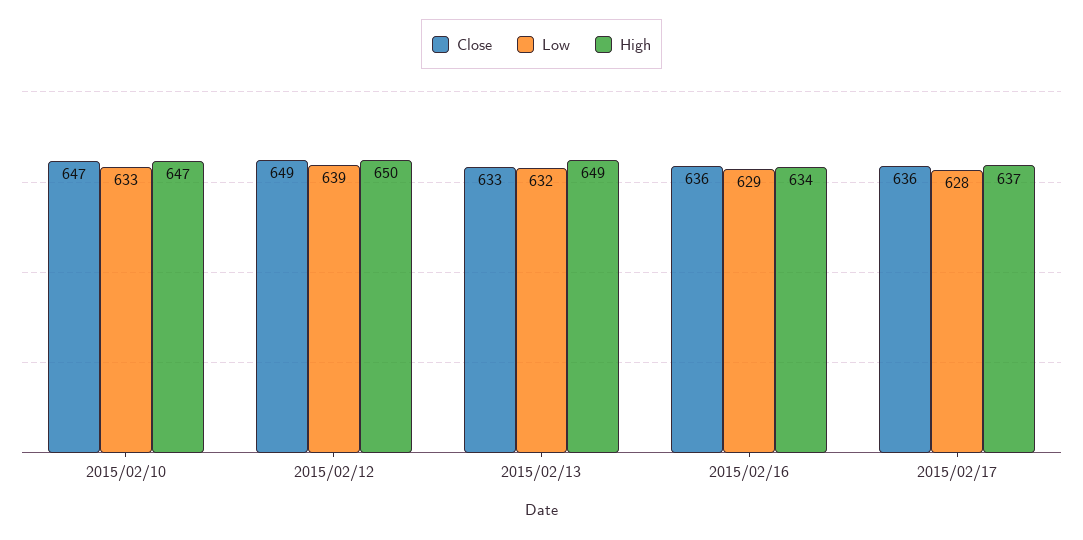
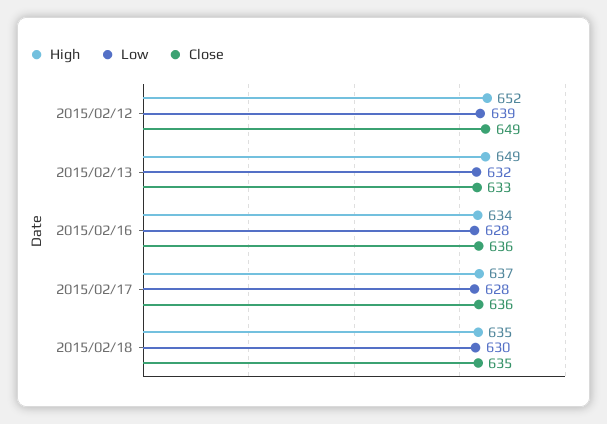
Close, 2015/02/10: 647 -> none
Low, 2015/02/10: 633 -> none
High, 2015/02/10: 647 -> none
High, 2015/02/12: 650 -> 652
Low, 2015/02/16: 629 -> 628
High, 2015/02/18: none -> 635
Low, 2015/02/18: none -> 630
Close, 2015/02/18: none -> 635

